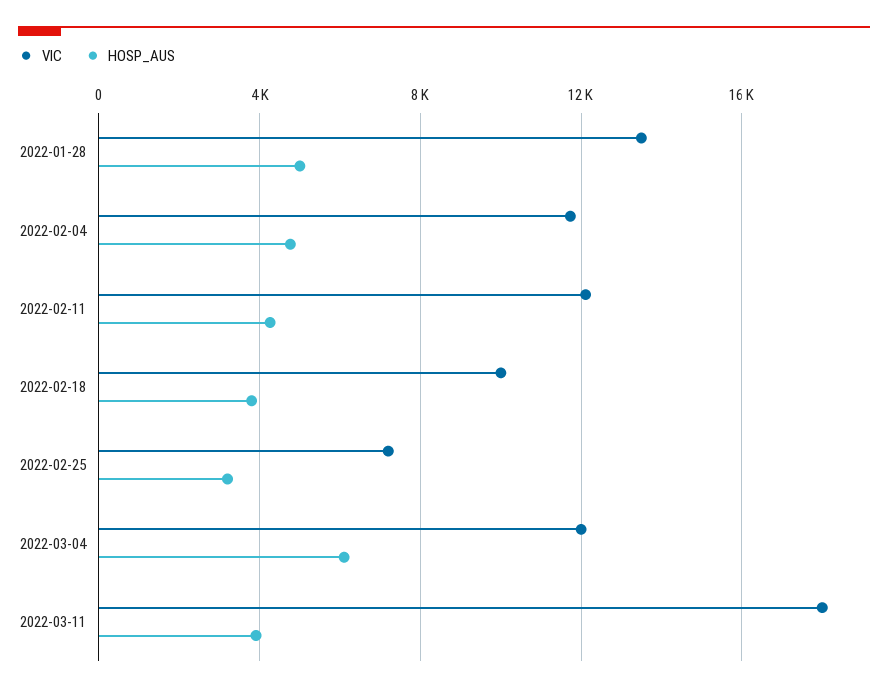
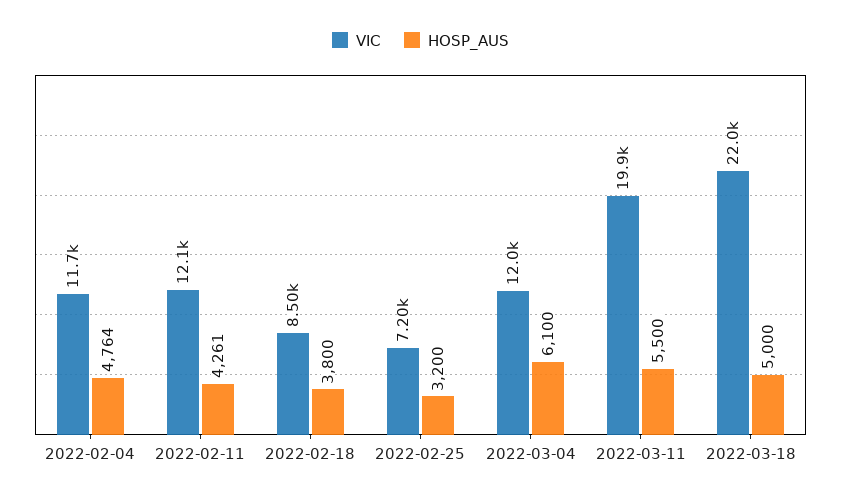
VIC, 2022-01-28: 13500 -> none
HOSP_AUS, 2022-01-28: 5000 -> none
VIC, 2022-02-18: 10000 -> 8500
VIC, 2022-03-11: 18000 -> 19900
HOSP_AUS, 2022-03-11: 4000 -> 5500
VIC, 2022-03-18: none -> 22000
HOSP_AUS, 2022-03-18: none -> 5000

